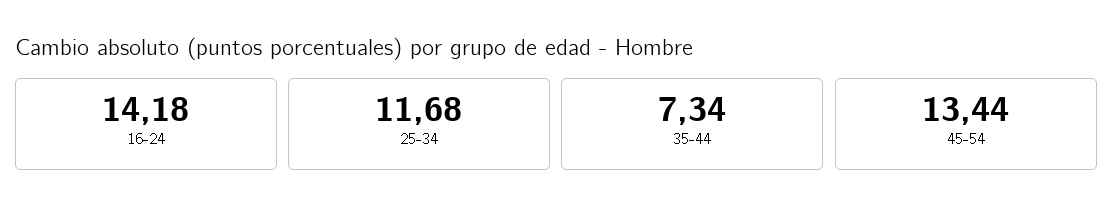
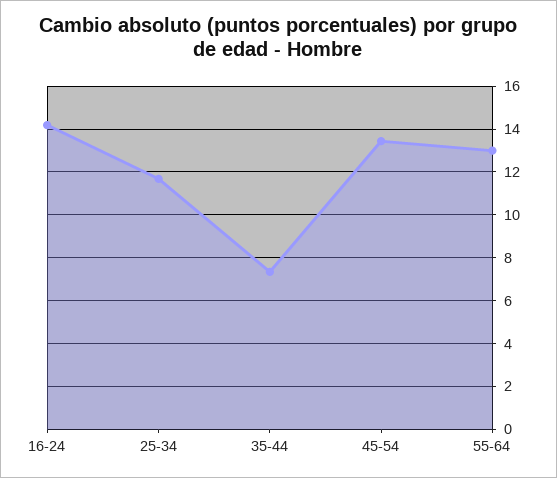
55-64: none -> 13

